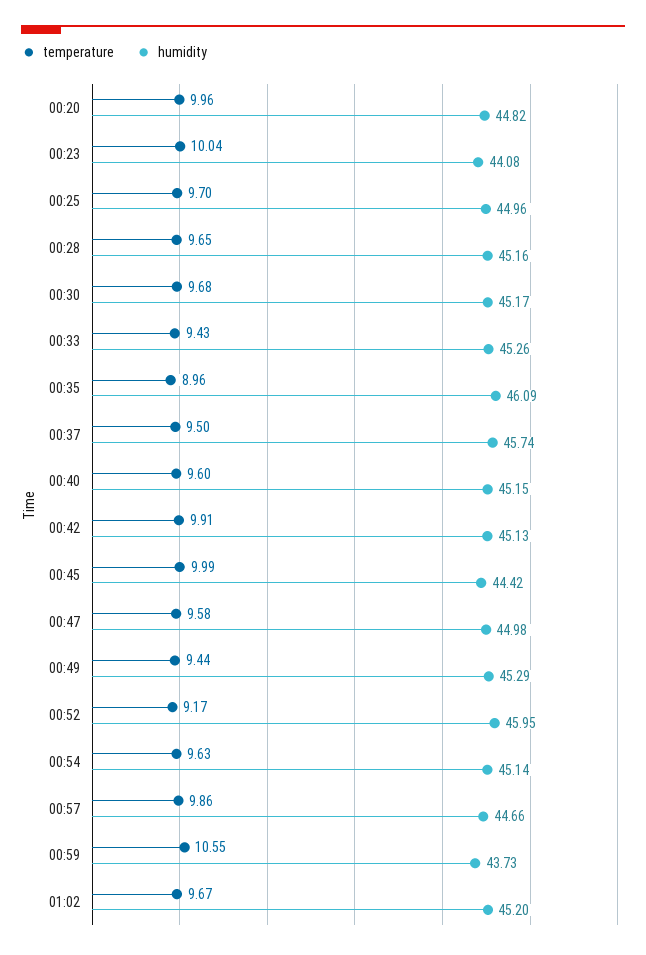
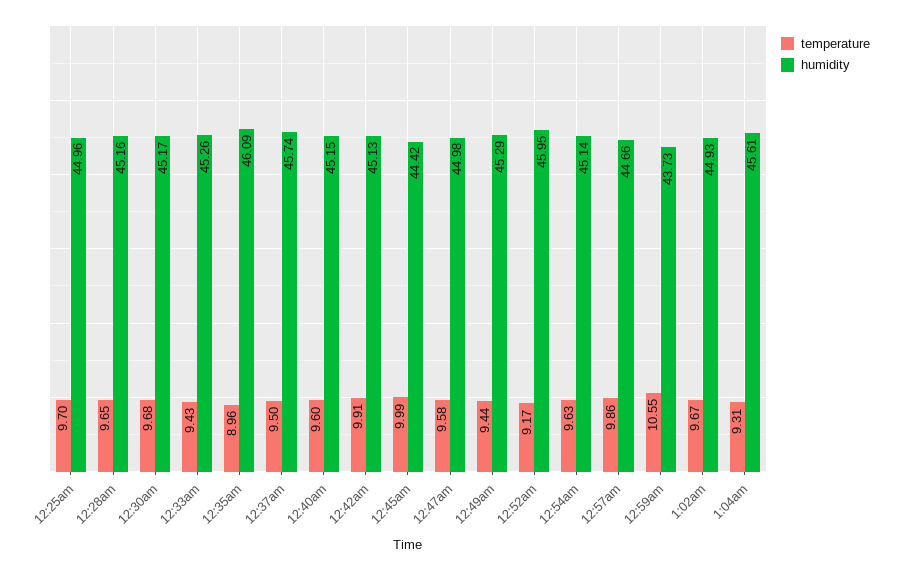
temperature, 00:20: 9.96 -> none
humidity, 00:20: 44.82 -> none
temperature, 00:23: 10.04 -> none
humidity, 00:23: 44.08 -> none
humidity, 01:02: 45.2 -> 44.93
temperature, 1:04am: none -> 9.31
humidity, 1:04am: none -> 45.61

